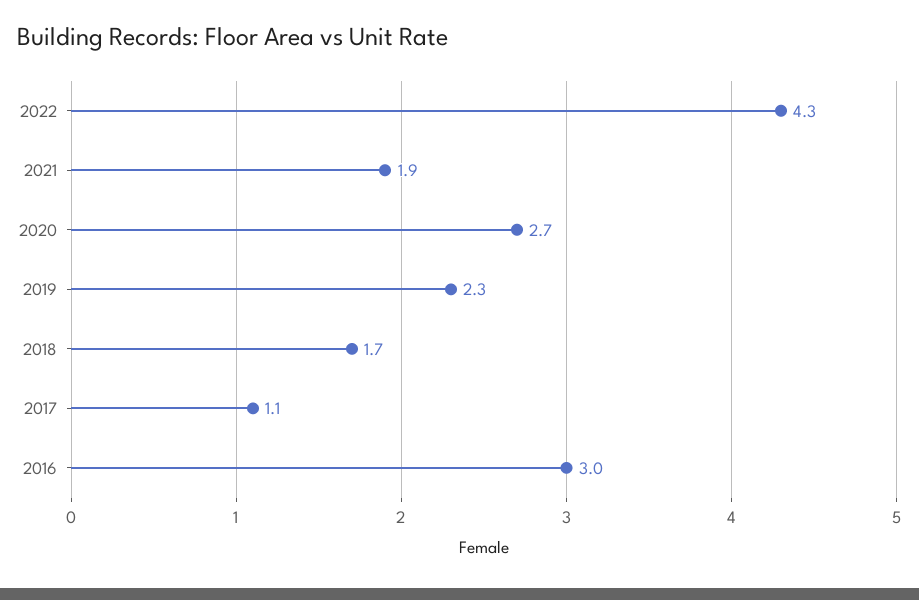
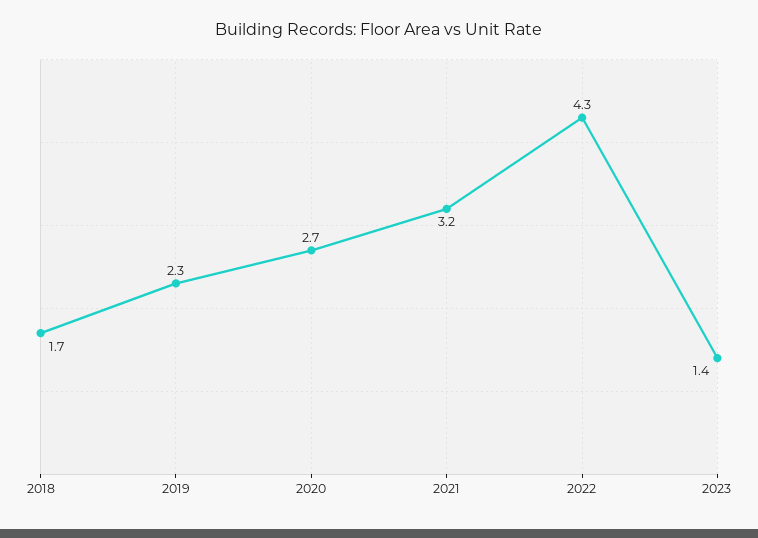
2021: 1.9 -> 3.2
2017: 1.1 -> none
2016: 3 -> none
2023: none -> 1.4

